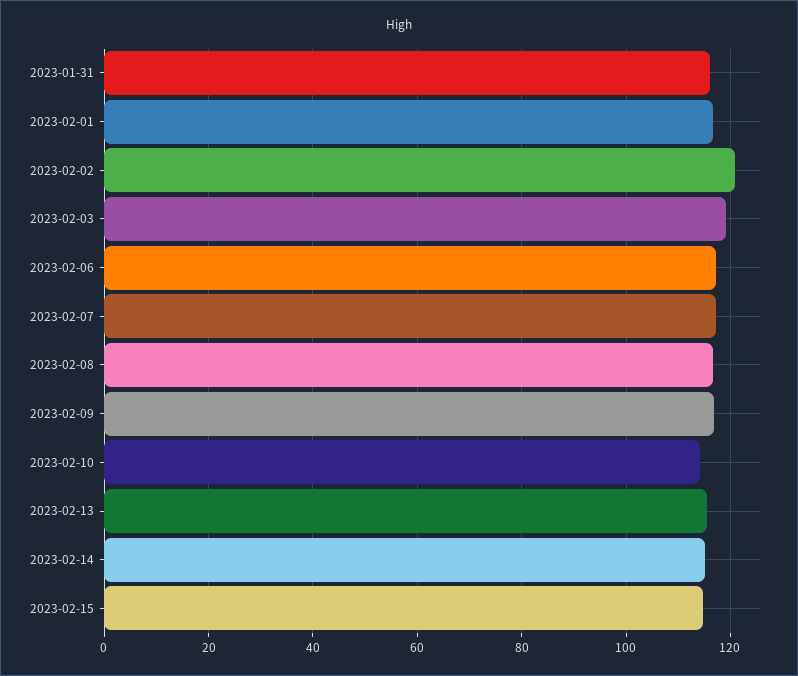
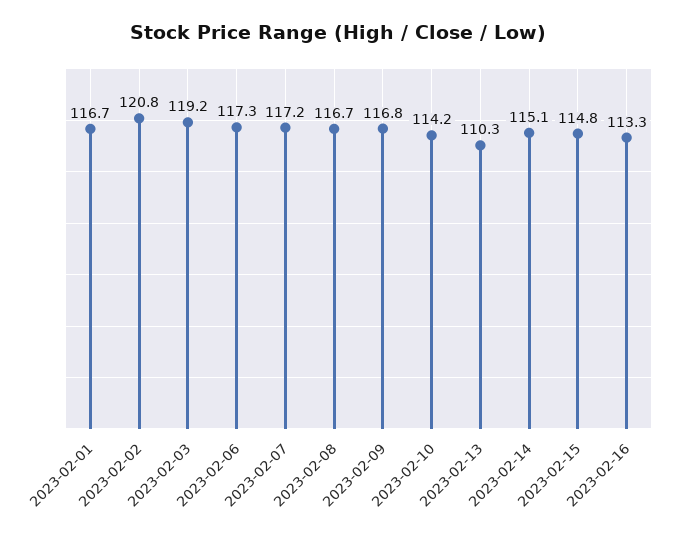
2023-01-31: 116 -> none
2023-02-13: 116 -> 110.3
2023-02-16: none -> 113.3

